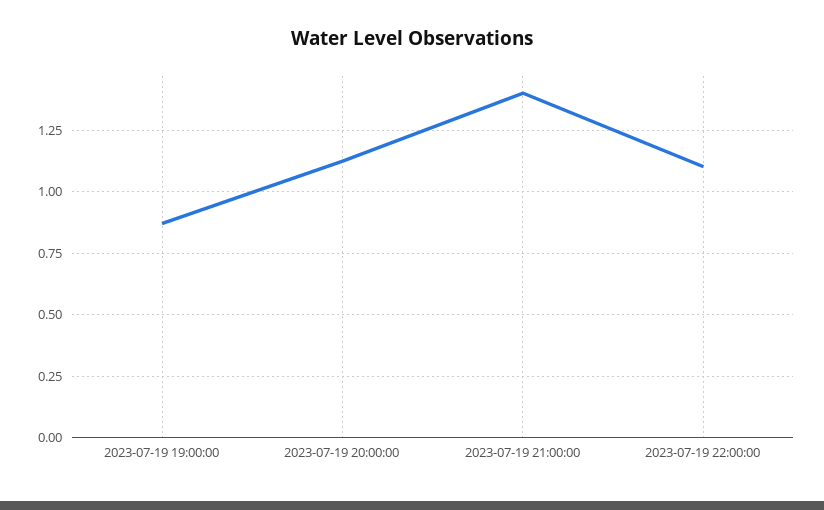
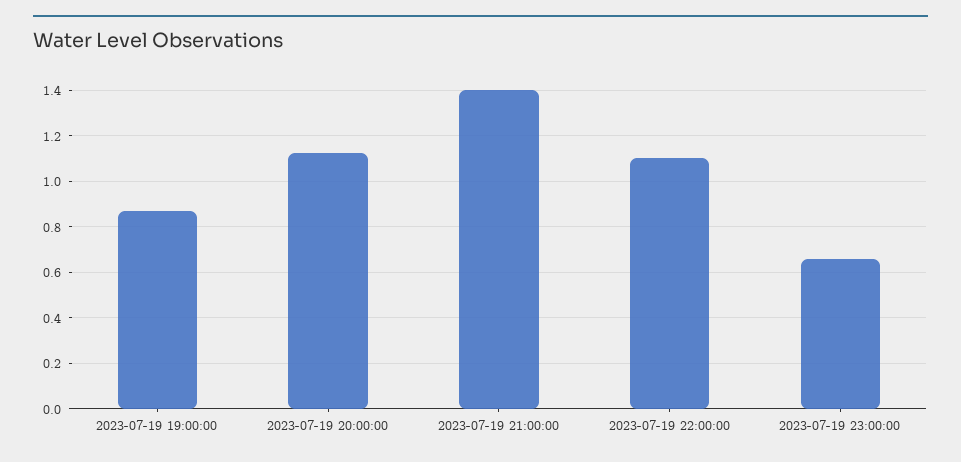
2023-07-19 23:00:00: none -> 0.65

